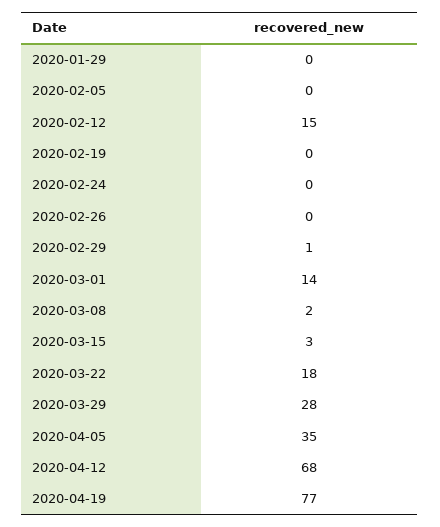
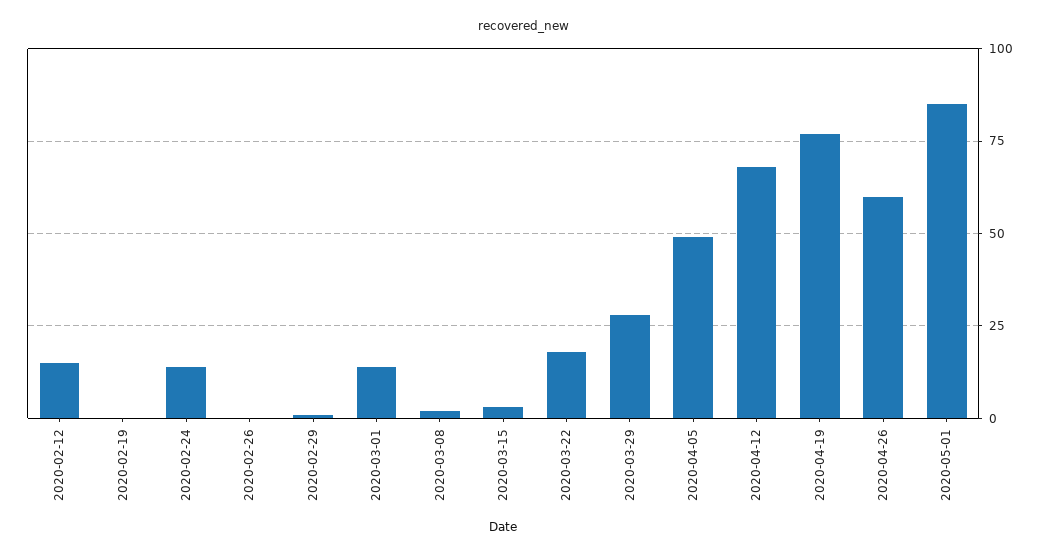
2020-01-29: 0 -> none
2020-02-05: 0 -> none
2020-02-24: 0 -> 15
2020-04-05: 35 -> 50
2020-04-26: none -> 60
2020-05-01: none -> 85

